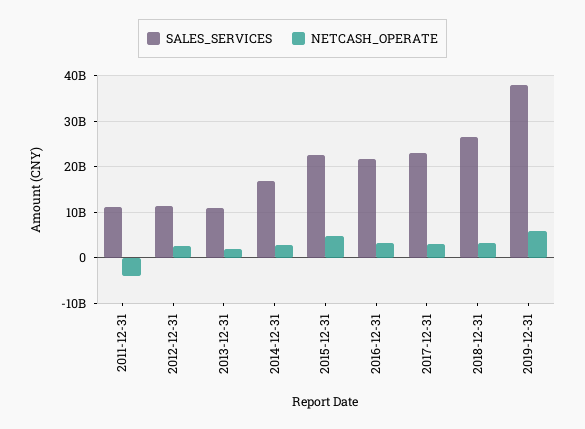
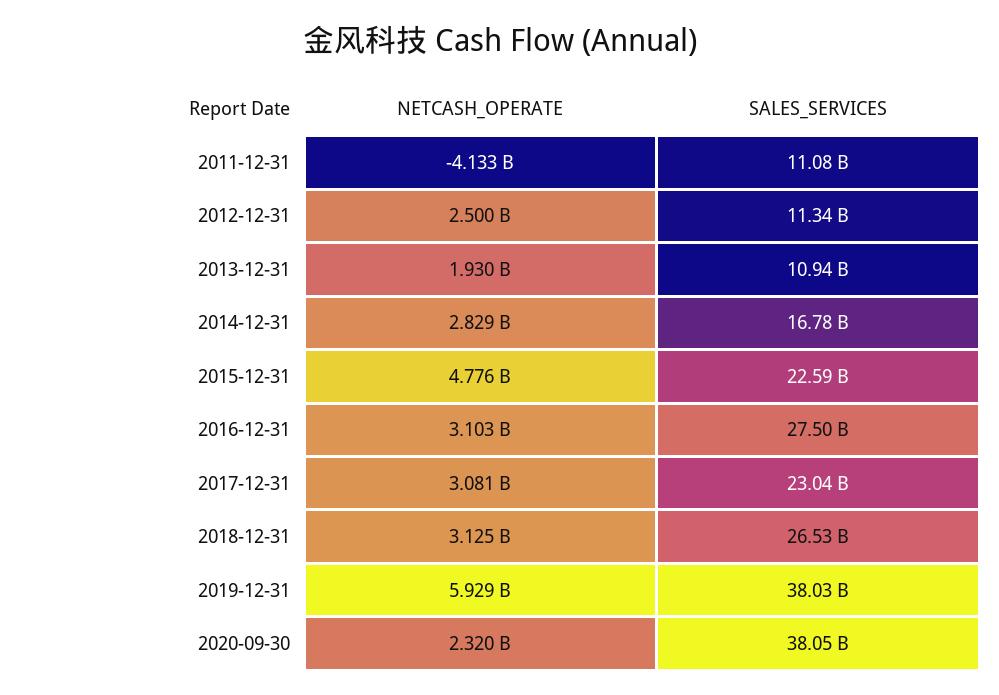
SALES_SERVICES, 2016-12-31: 22000000000 -> 27500000000
NETCASH_OPERATE, 2020-09-30: none -> 2320000000
SALES_SERVICES, 2020-09-30: none -> 38050000000

